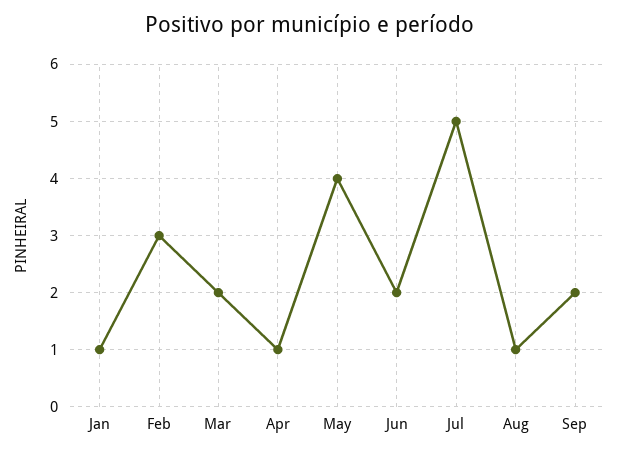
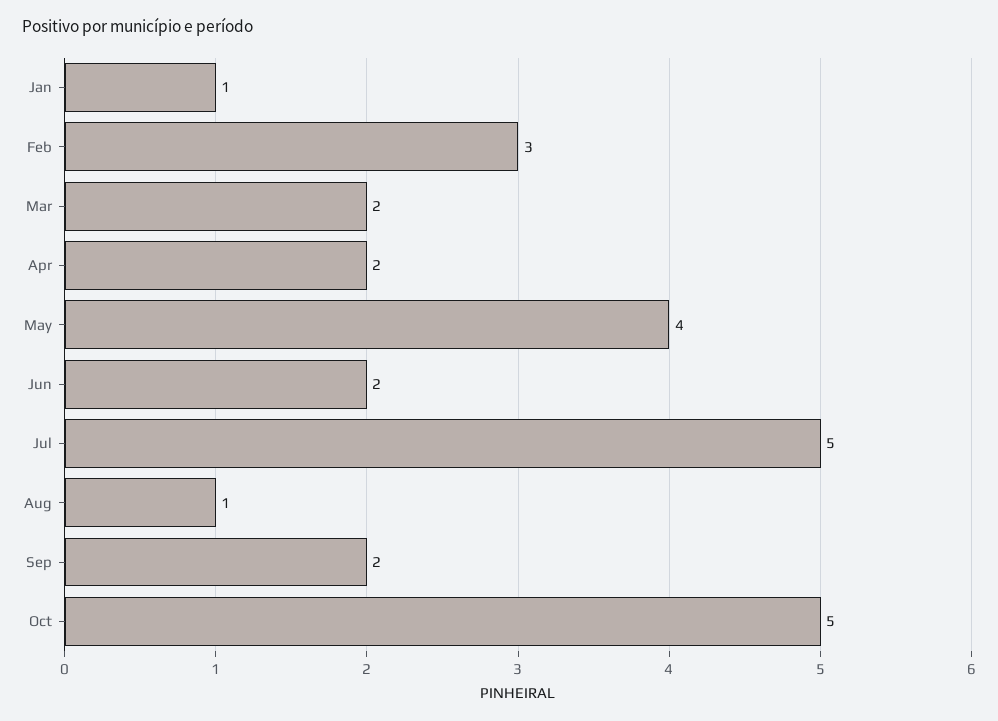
Apr: 1 -> 2
Oct: none -> 5

